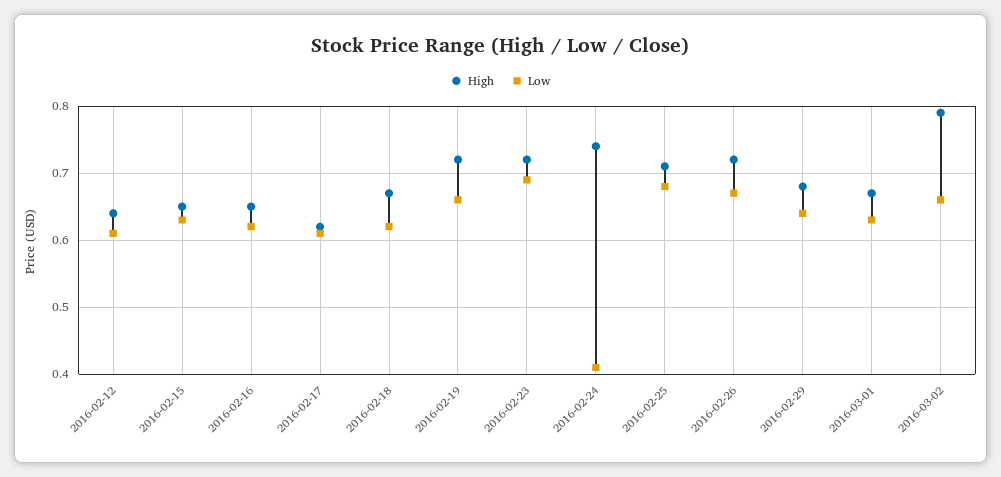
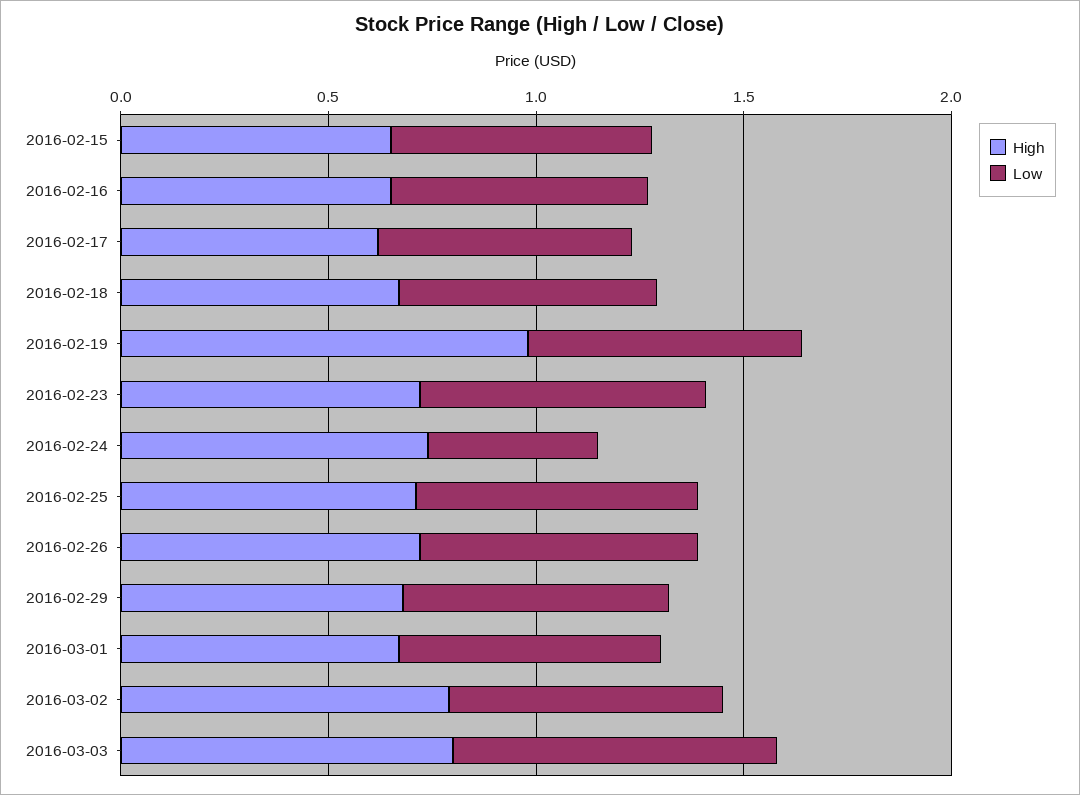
High, 2016-02-12: 0.64 -> none
Low, 2016-02-12: 0.61 -> none
High, 2016-02-19: 0.72 -> 1
High, 2016-03-03: none -> 0.8
Low, 2016-03-03: none -> 0.8

